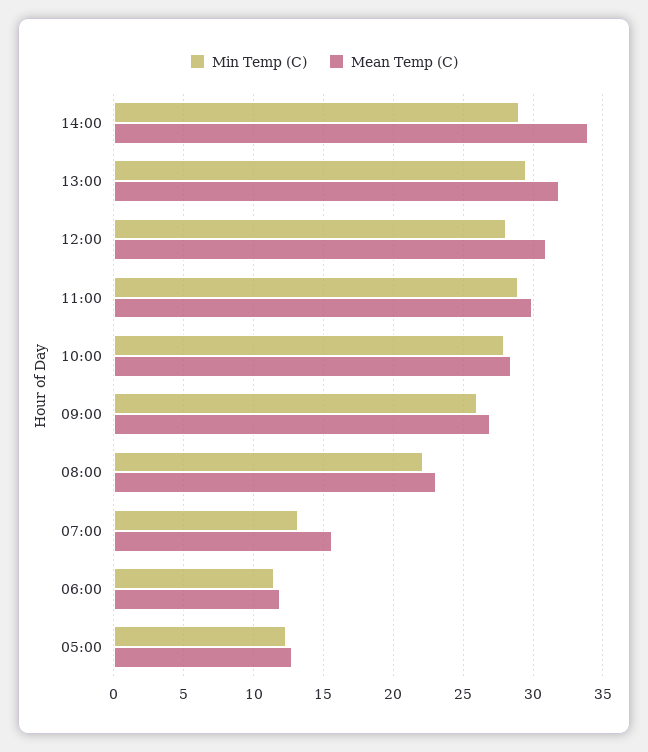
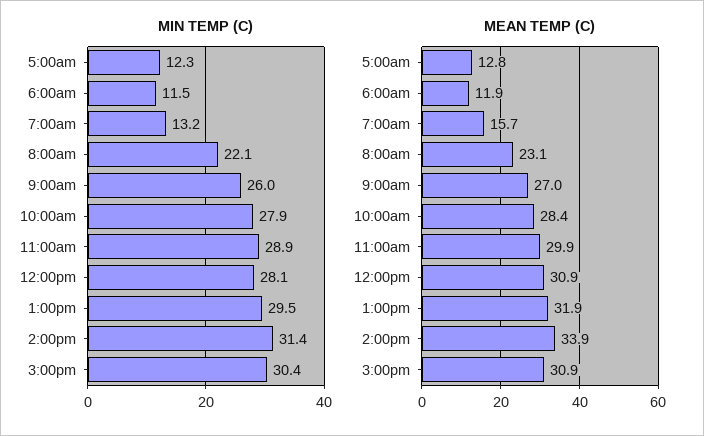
Min Temp (C), 14:00: 29 -> 31.4
Min Temp (C), 3:00pm: none -> 30.4
Mean Temp (C), 3:00pm: none -> 30.9

